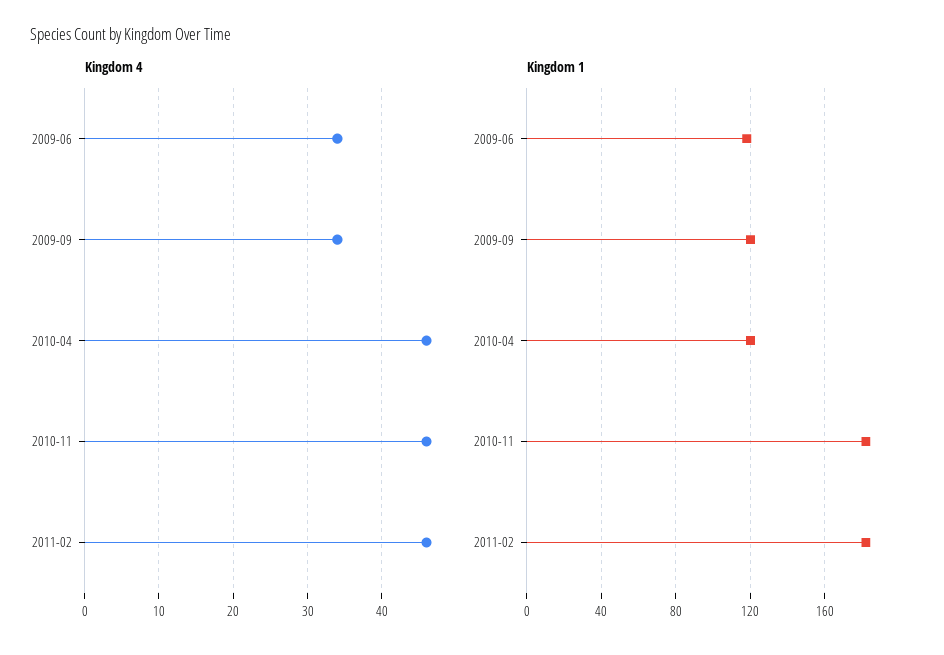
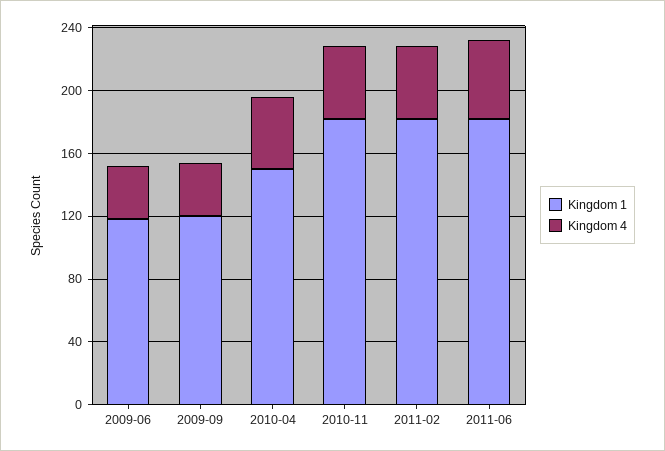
Kingdom 1, 2010-04: 120 -> 150
Kingdom 1, 2011-06: none -> 180
Kingdom 4, 2011-06: none -> 50

